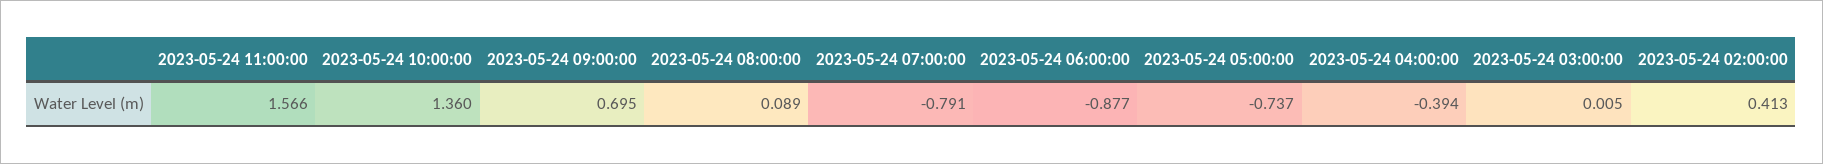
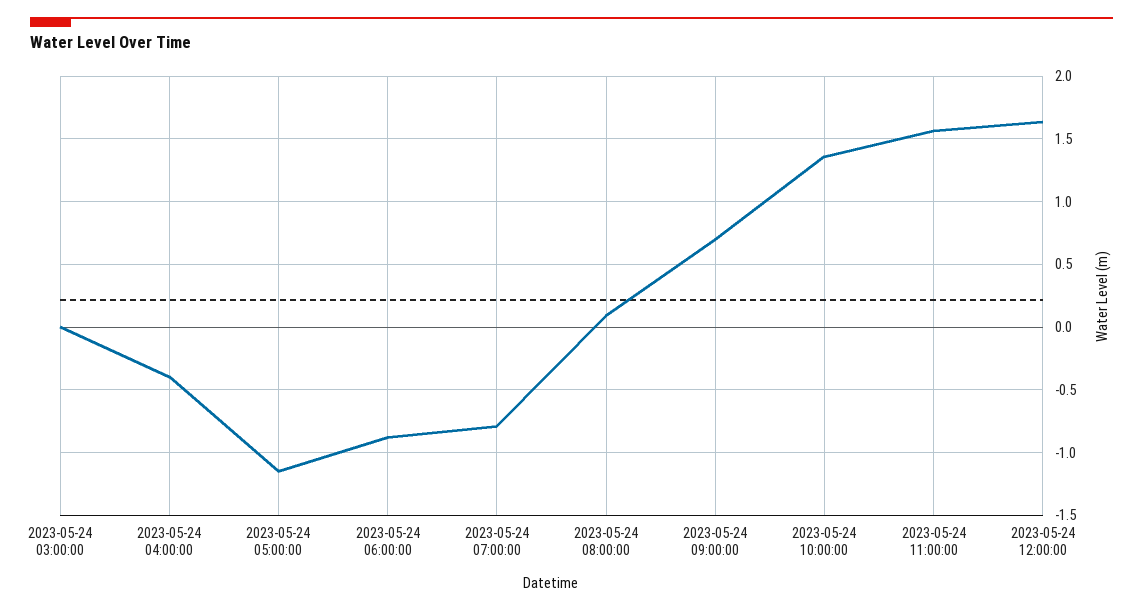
2023-05-24 05:00:00: -0.737 -> -1.15
2023-05-24 02:00:00: 0.413 -> none
2023-05-24 12:00:00: none -> 1.65

